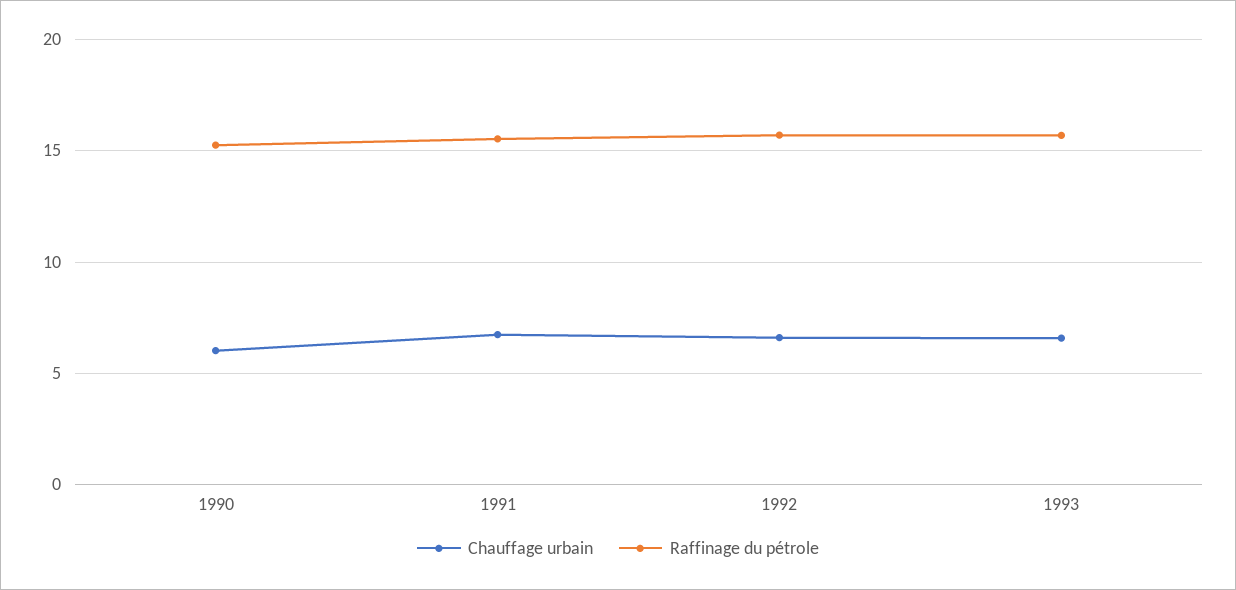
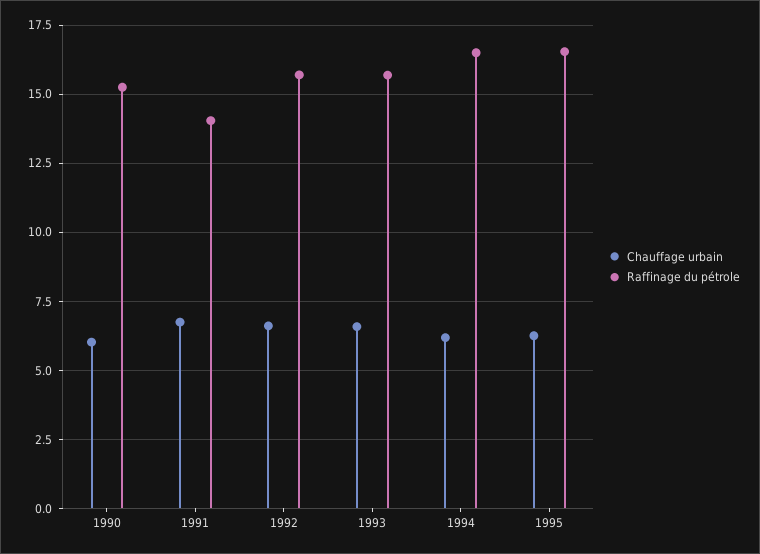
Raffinage du pétrole, 1991: 15.5 -> 14
Chauffage urbain, 1994: none -> 6.25
Raffinage du pétrole, 1994: none -> 16.5
Chauffage urbain, 1995: none -> 6.25
Raffinage du pétrole, 1995: none -> 16.5

